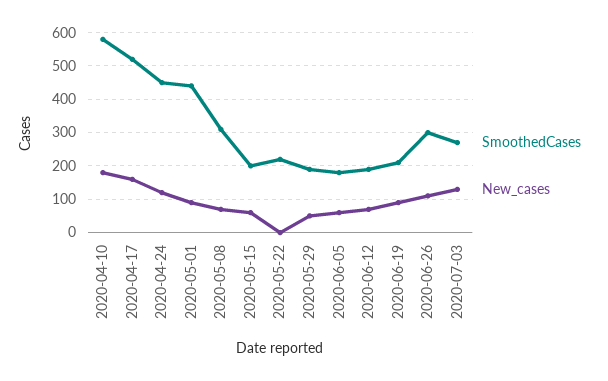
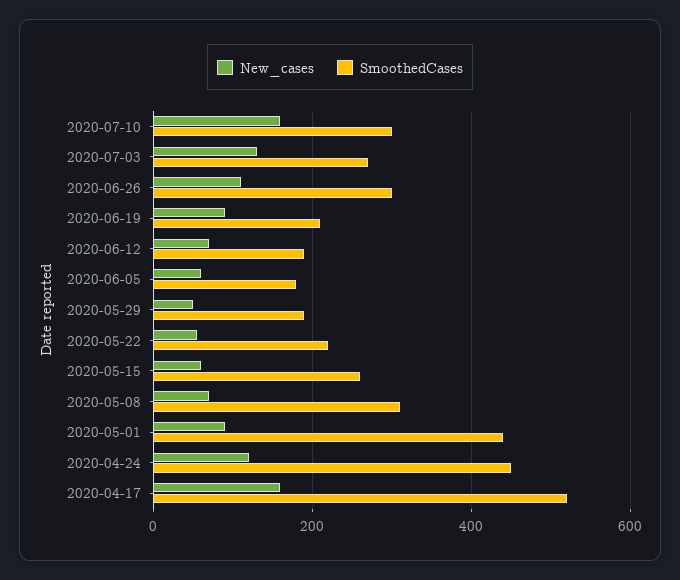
SmoothedCases, 2020-04-10: 580 -> none
New_cases, 2020-04-10: 180 -> none
SmoothedCases, 2020-05-15: 200 -> 260
New_cases, 2020-05-22: 0 -> 60
New_cases, 2020-07-10: none -> 160
SmoothedCases, 2020-07-10: none -> 300

